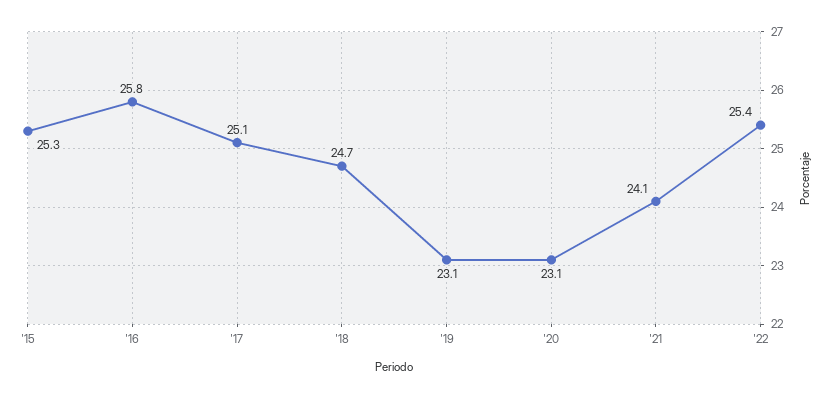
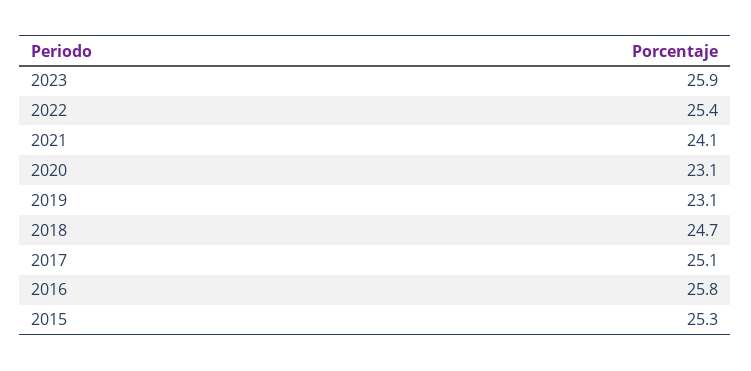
2023: none -> 25.9

